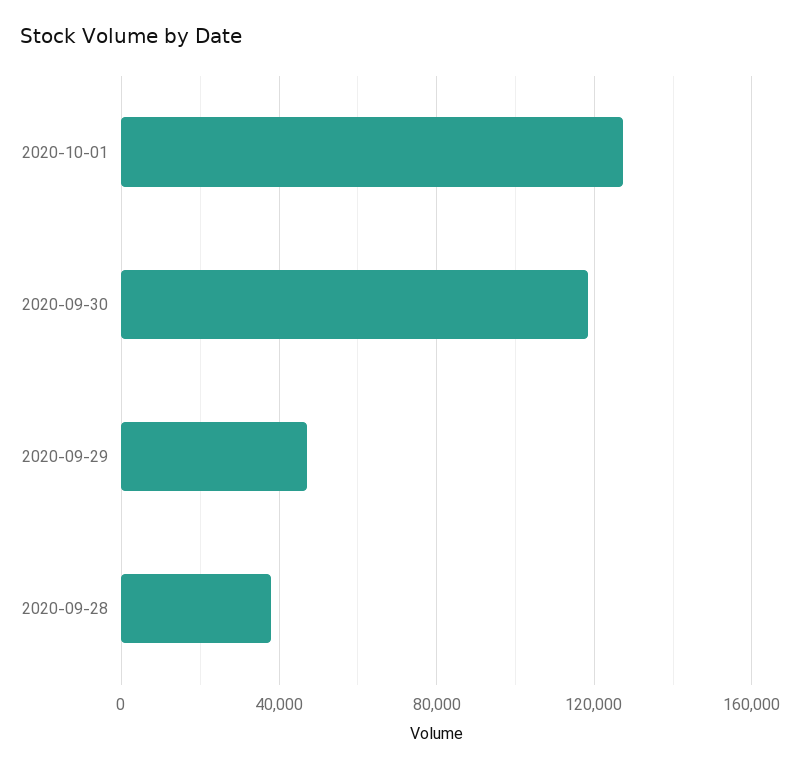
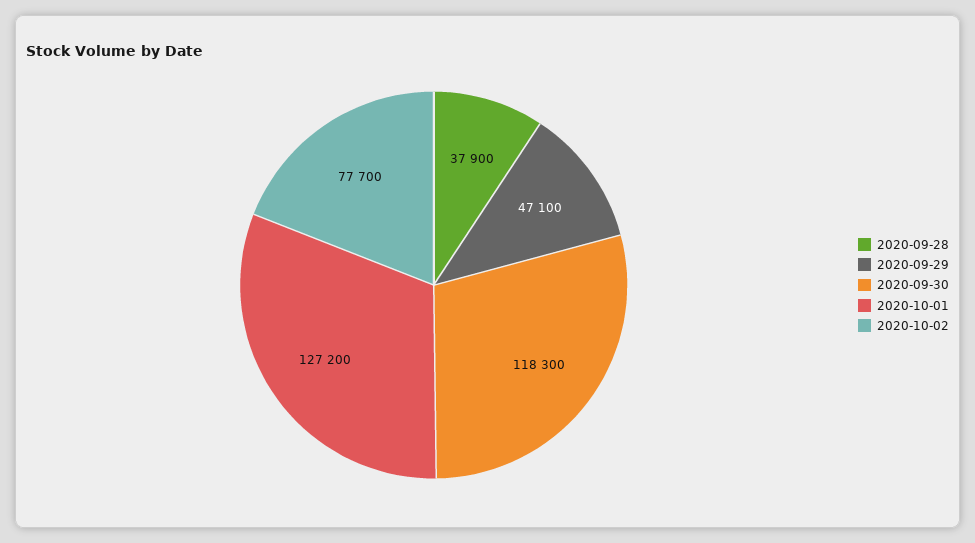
2020-10-02: none -> 77700

